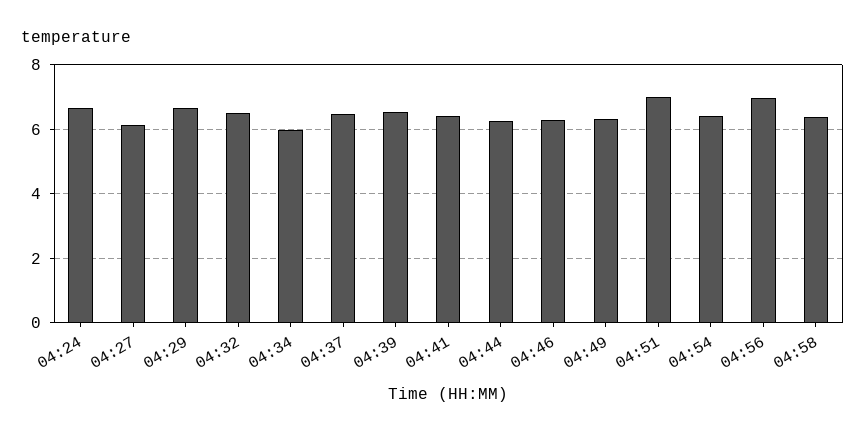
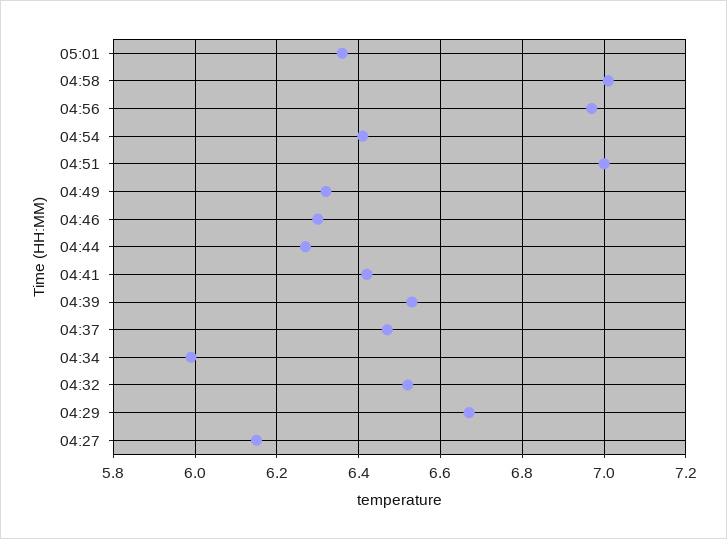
04:24: 6.6 -> none
04:58: 6.4 -> 7
05:01: none -> 6.35

